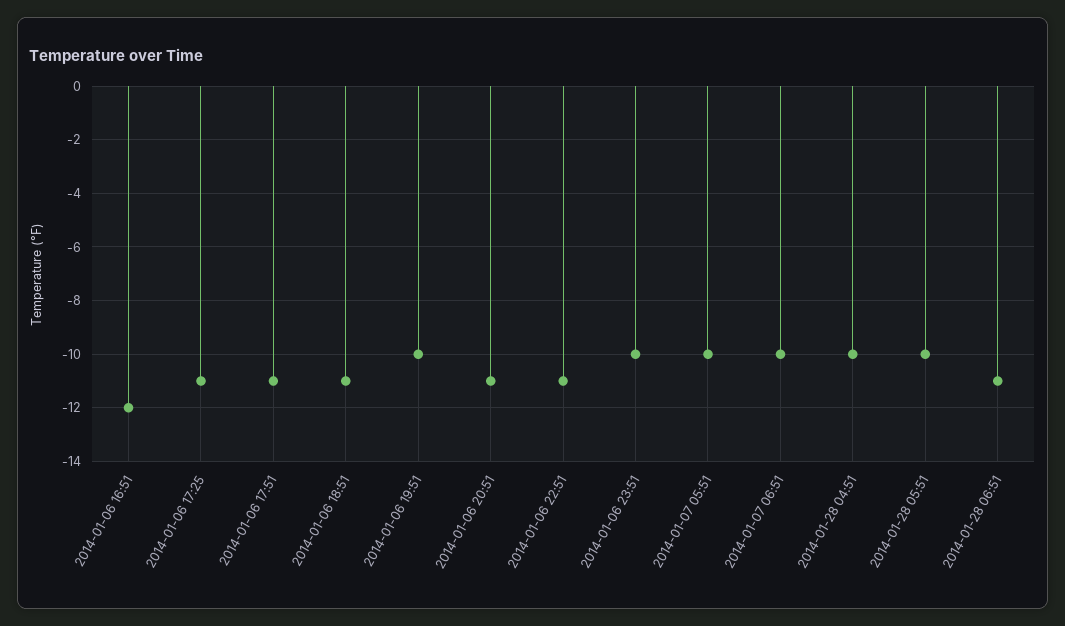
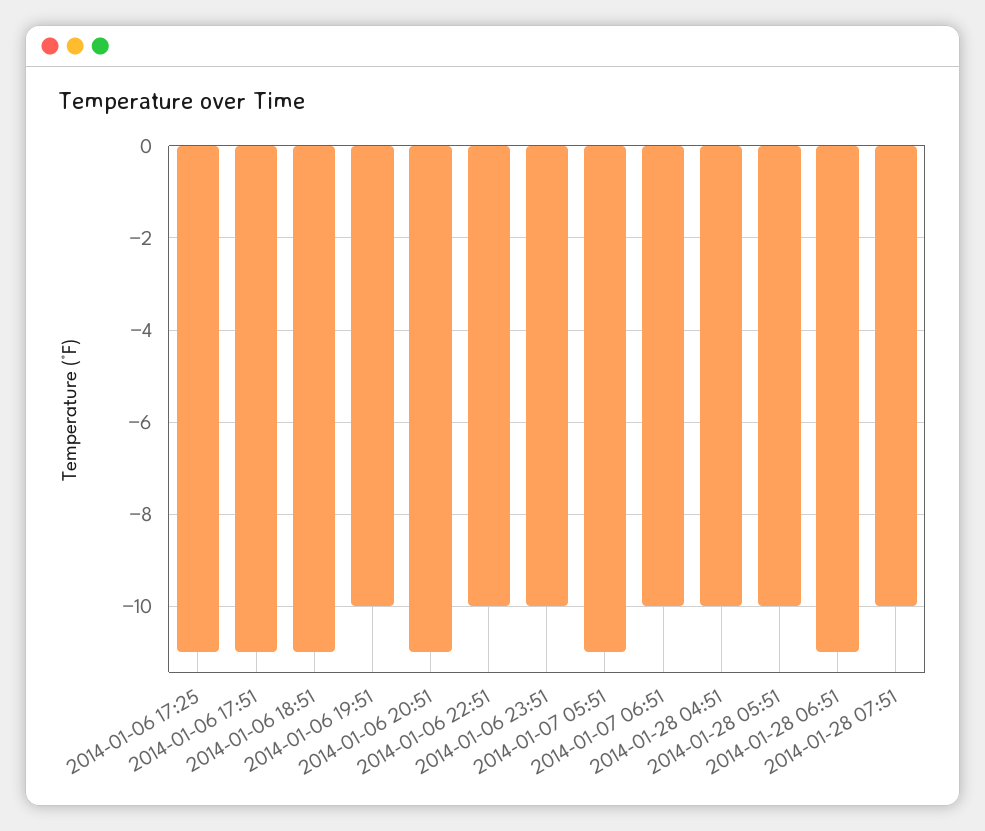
2014-01-06 16:51: -12 -> none
2014-01-06 22:51: -11 -> -10
2014-01-07 05:51: -10 -> -11
2014-01-28 07:51: none -> -10

